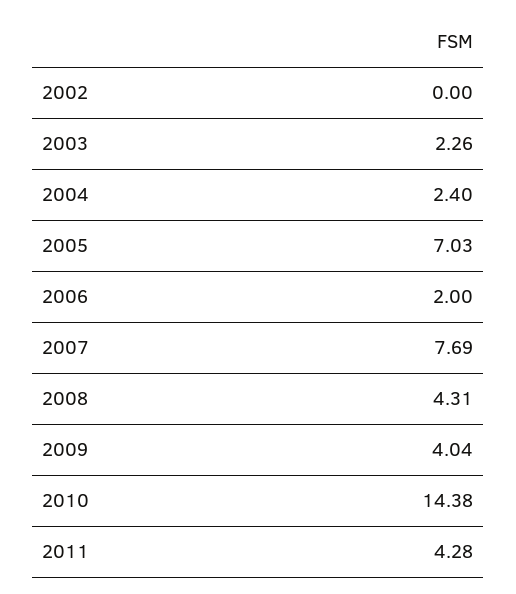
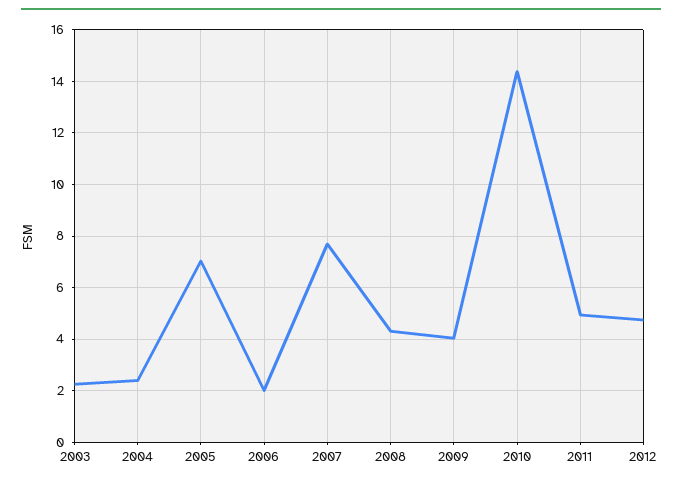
2002: 0 -> none
2011: 4.28 -> 5
2012: none -> 4.75

